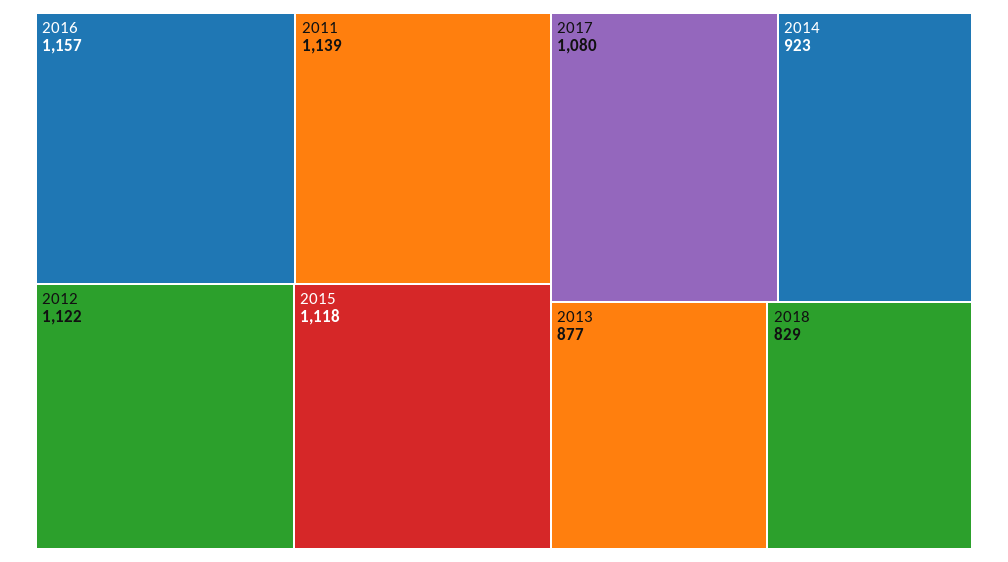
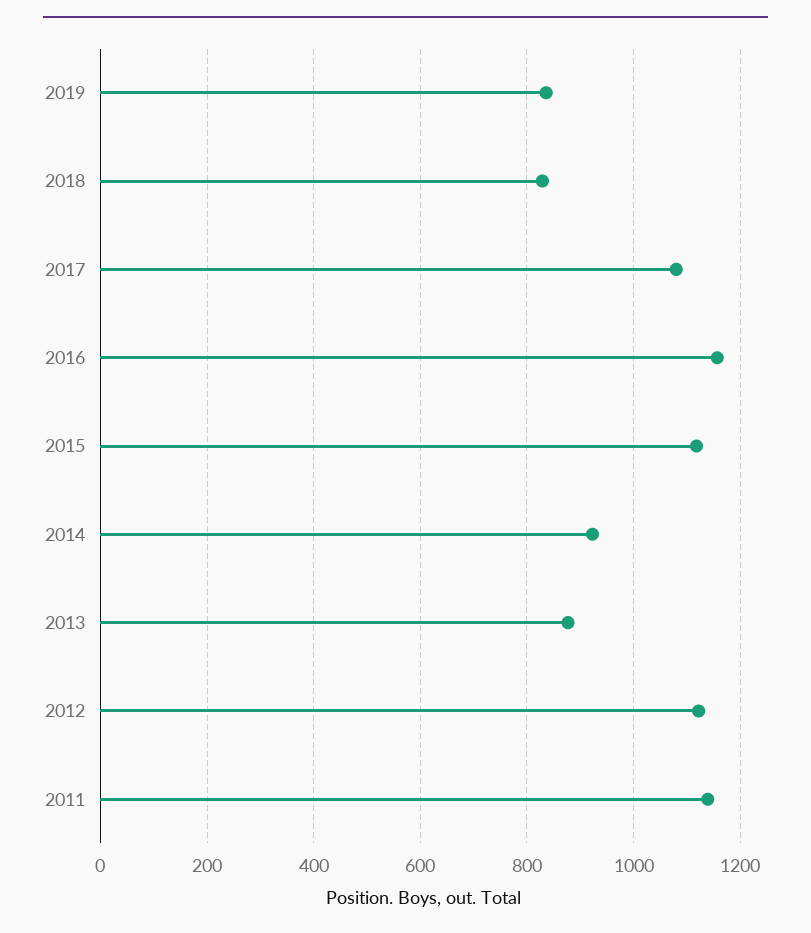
2019: none -> 840

